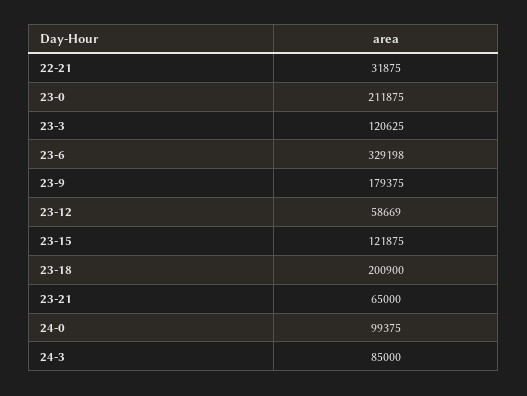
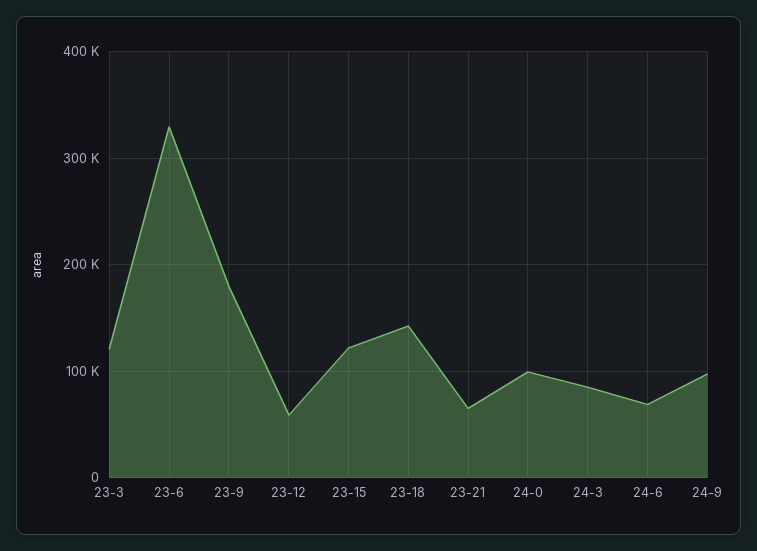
22-21: 31875 -> none
23-0: 211875 -> none
23-18: 200900 -> 140000
24-6: none -> 70000
24-9: none -> 100000

